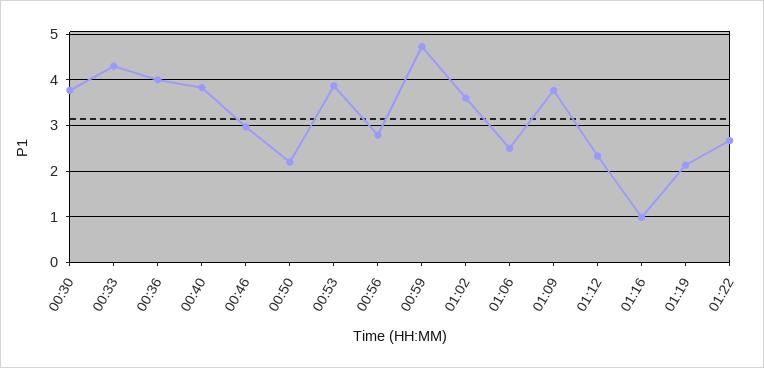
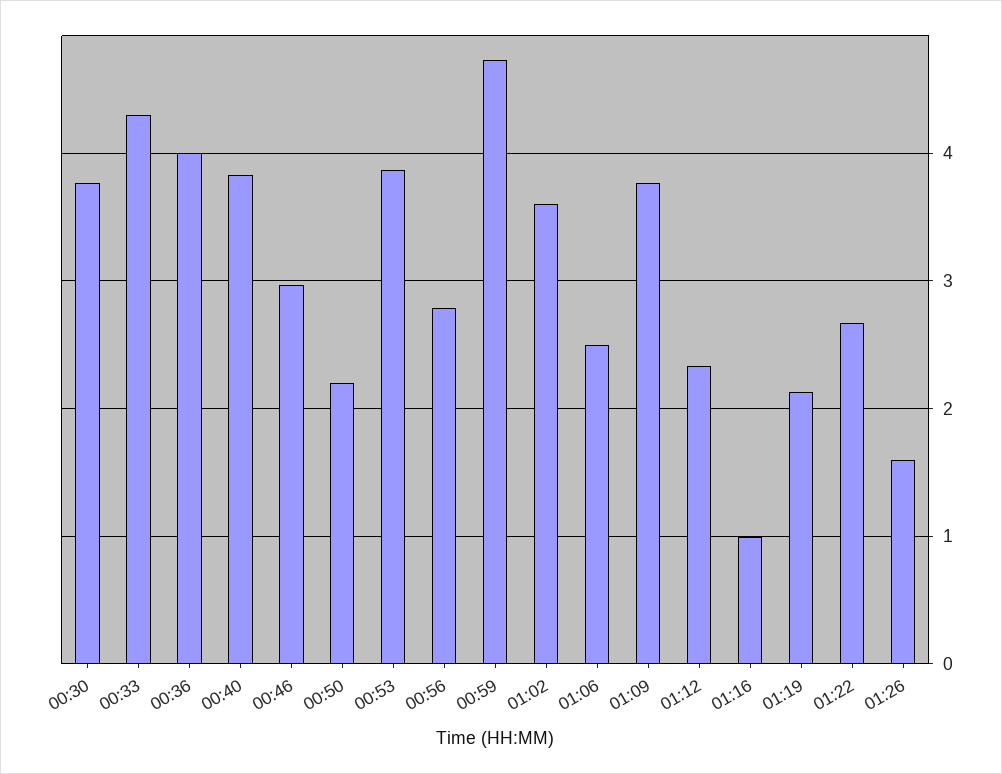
01:26: none -> 1.6

